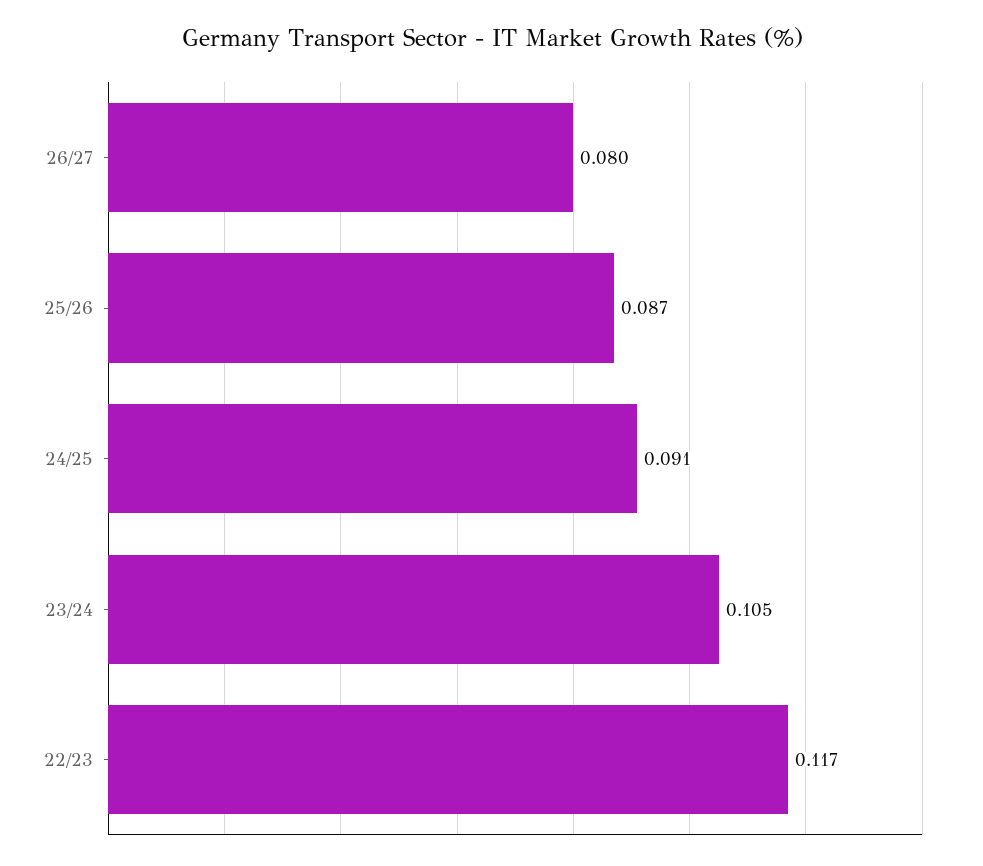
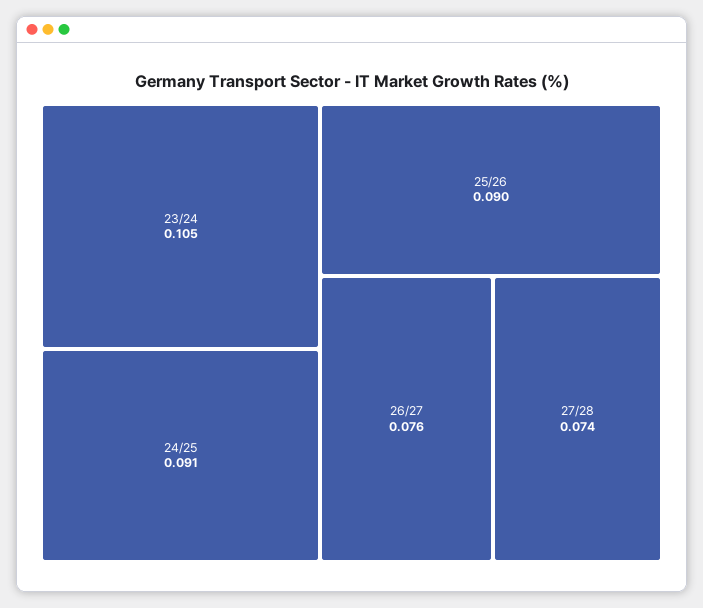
26/27: 0.08 -> 0.076
25/26: 0.087 -> 0.09
22/23: 0.117 -> none
27/28: none -> 0.074

